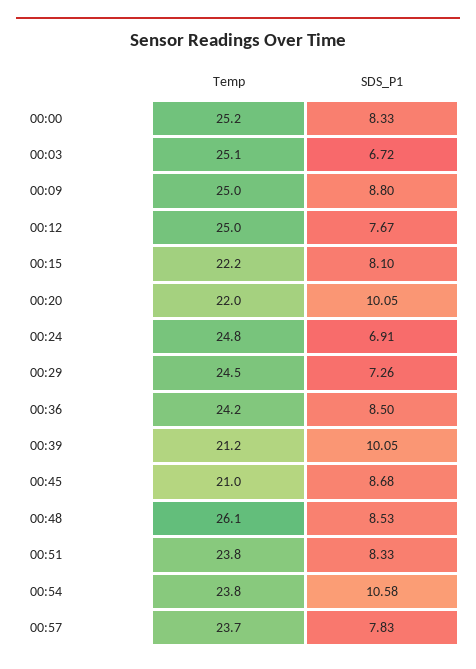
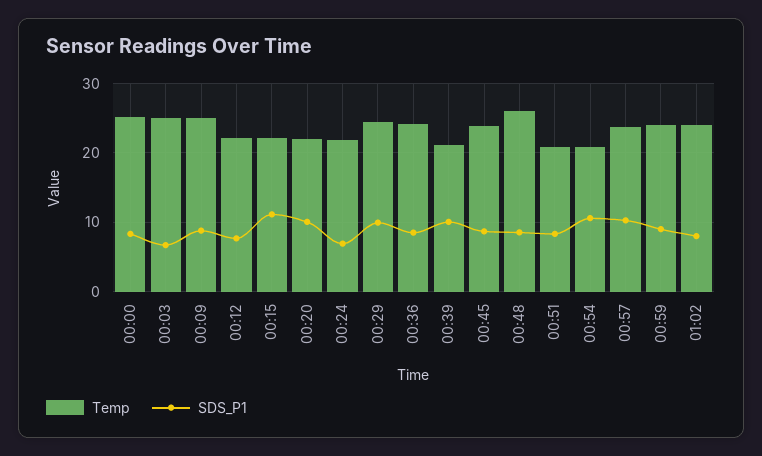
Temp, 00:12: 25 -> 22
SDS_P1, 00:15: 8.1 -> 11
Temp, 00:24: 24.8 -> 22
SDS_P1, 00:29: 7.26 -> 10
Temp, 00:45: 21 -> 24
Temp, 00:51: 23.8 -> 21
Temp, 00:54: 23.8 -> 21
SDS_P1, 00:57: 7.83 -> 10
Temp, 00:59: none -> 24
SDS_P1, 00:59: none -> 9
Temp, 01:02: none -> 24
SDS_P1, 01:02: none -> 8

